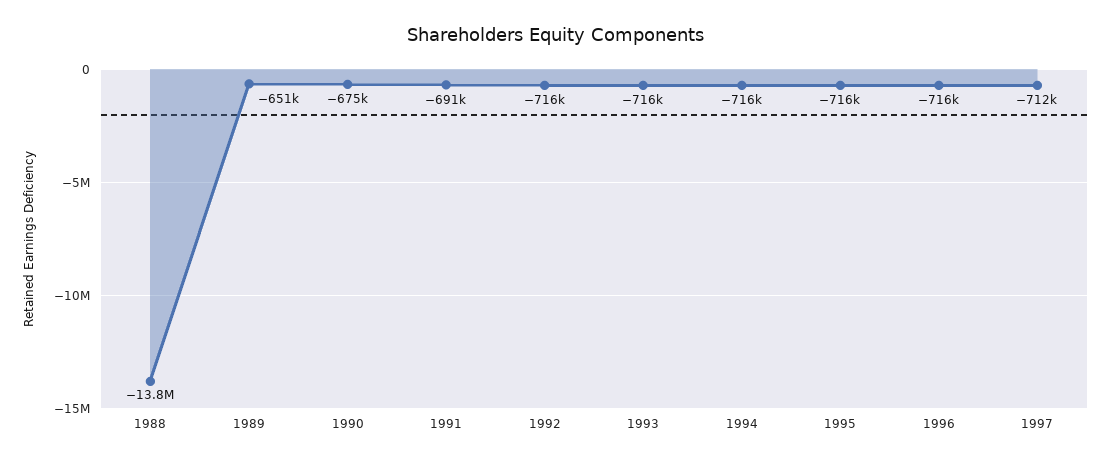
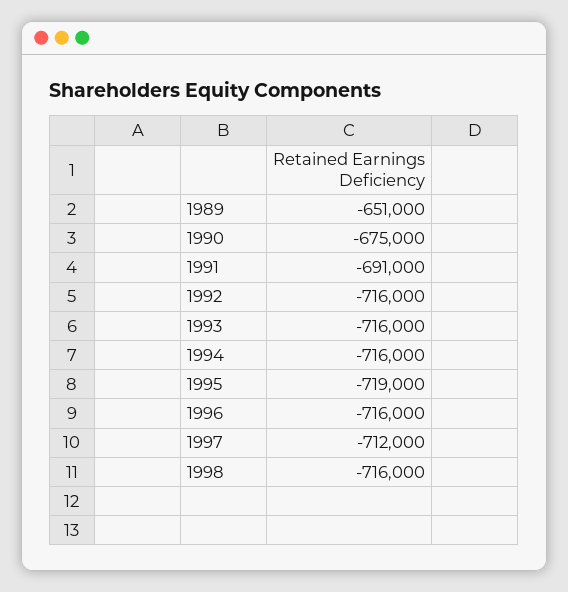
1988: -13800000 -> none
1995: -716000 -> -719000
1998: none -> -716000

